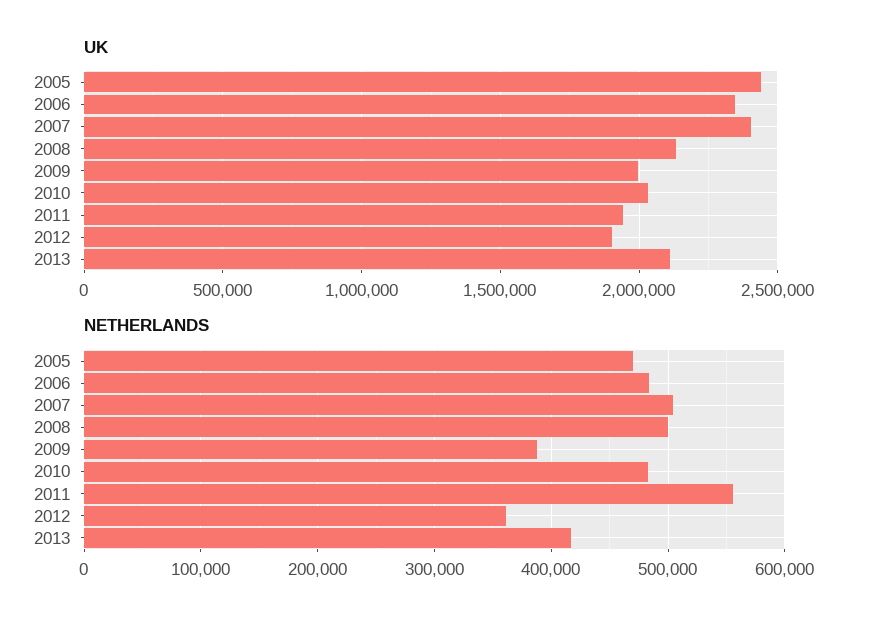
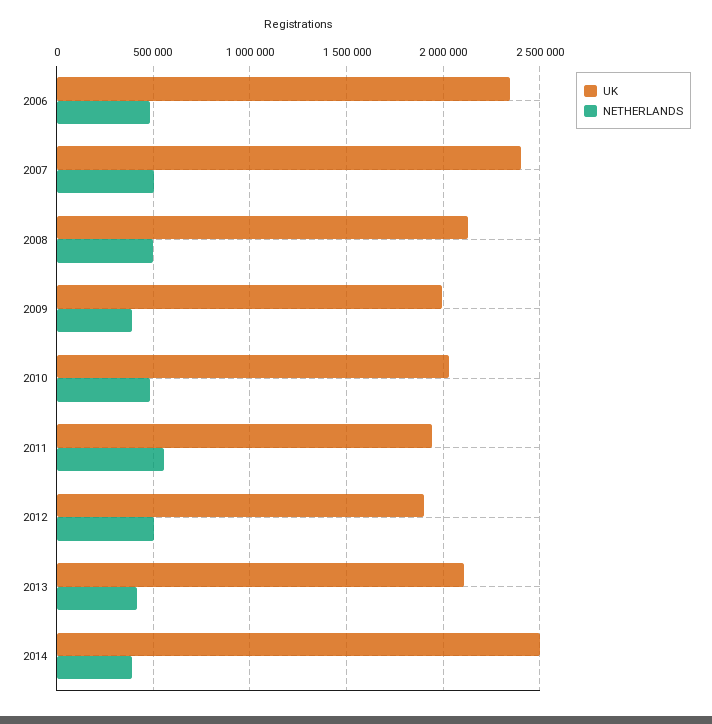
UK, 2005: 2450000 -> none
NETHERLANDS, 2005: 470000 -> none
NETHERLANDS, 2012: 360000 -> 500000
UK, 2014: none -> 2500000
NETHERLANDS, 2014: none -> 400000

